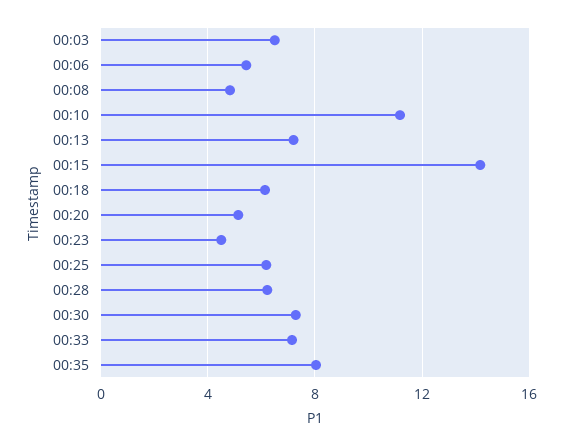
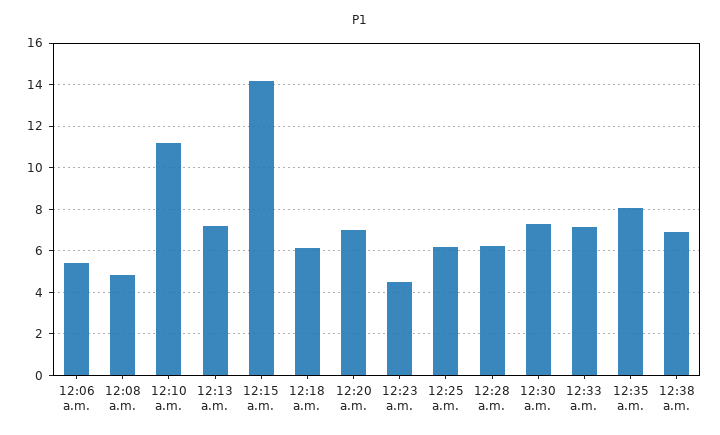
00:03: 6.5 -> none
00:20: 5 -> 7
12:38 a.m.: none -> 7

